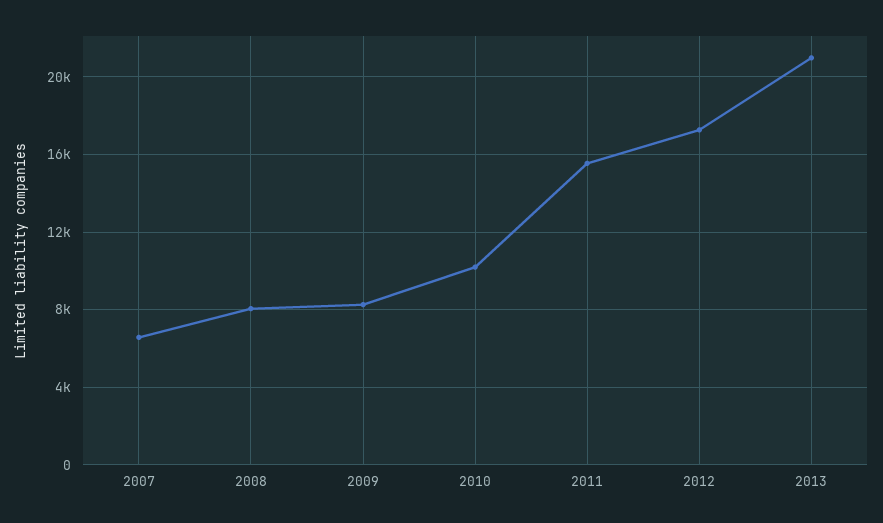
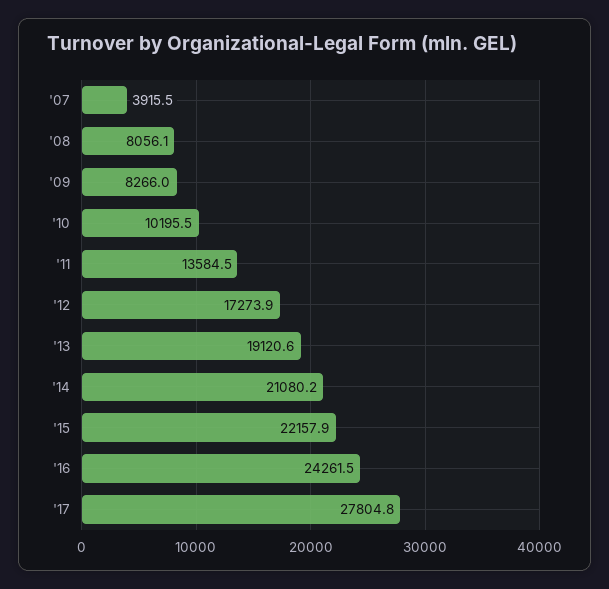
2007: 6500 -> 3915.5
2011: 15500 -> 13584.5
2013: 21000 -> 19120.6
'14: none -> 21080.2
'15: none -> 22157.9
'16: none -> 24261.5
'17: none -> 27804.8

